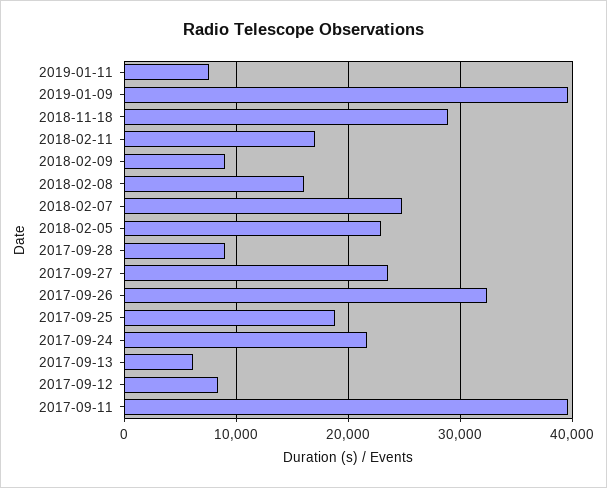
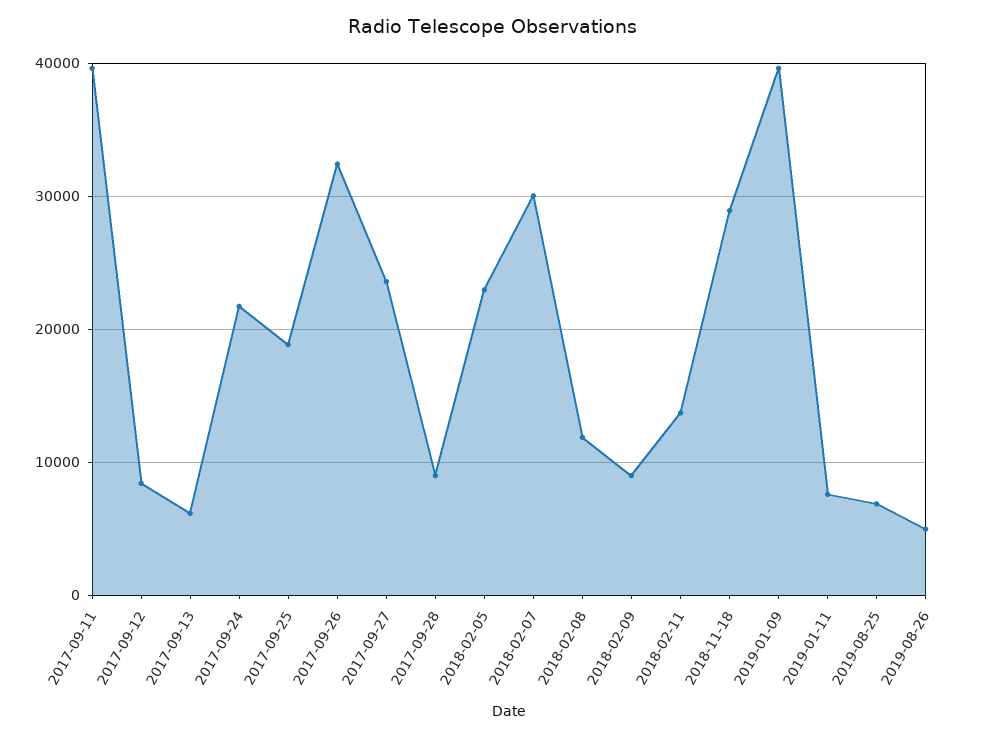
2018-02-11: 17000 -> 14000
2018-02-08: 16000 -> 12000
2018-02-07: 25000 -> 30000
2019-08-25: none -> 7000
2019-08-26: none -> 5000

